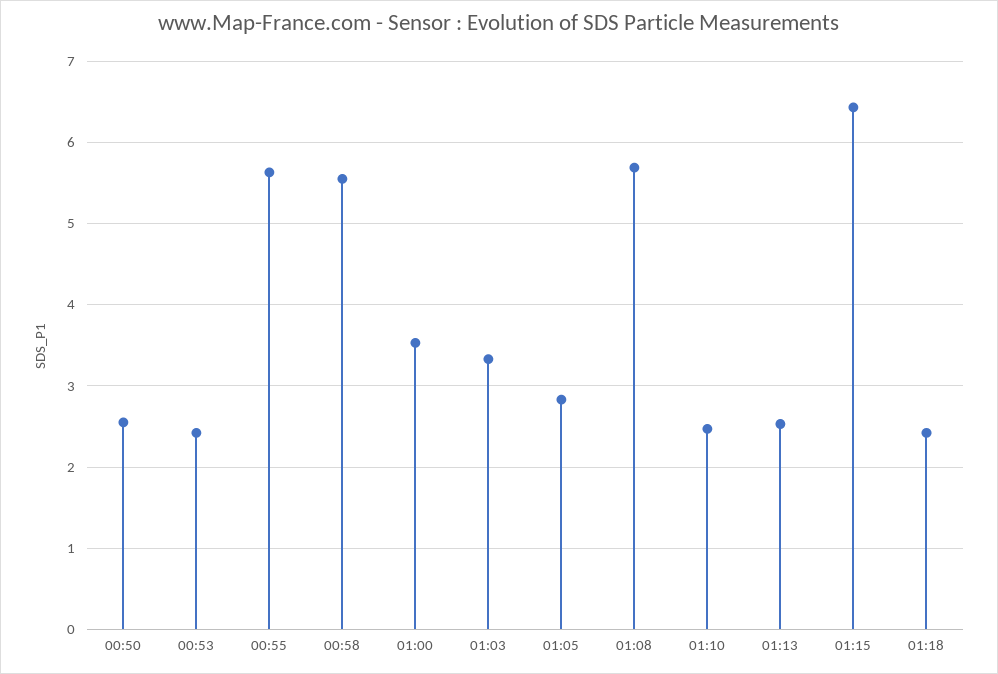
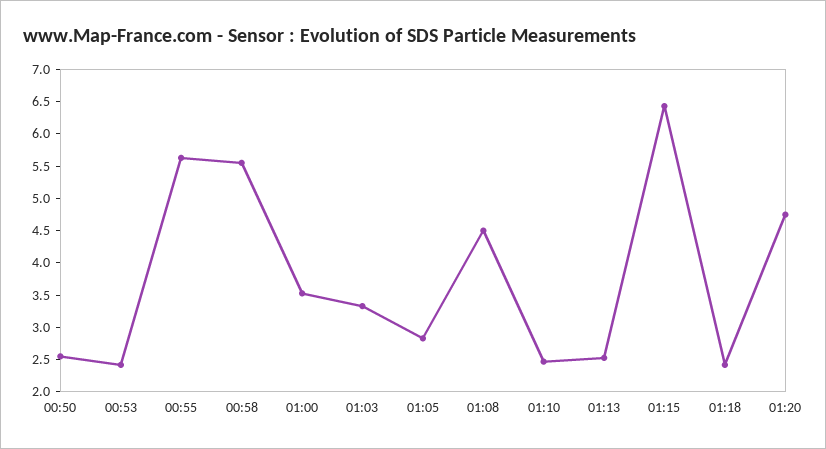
01:08: 5.7 -> 4.5
01:20: none -> 4.75

